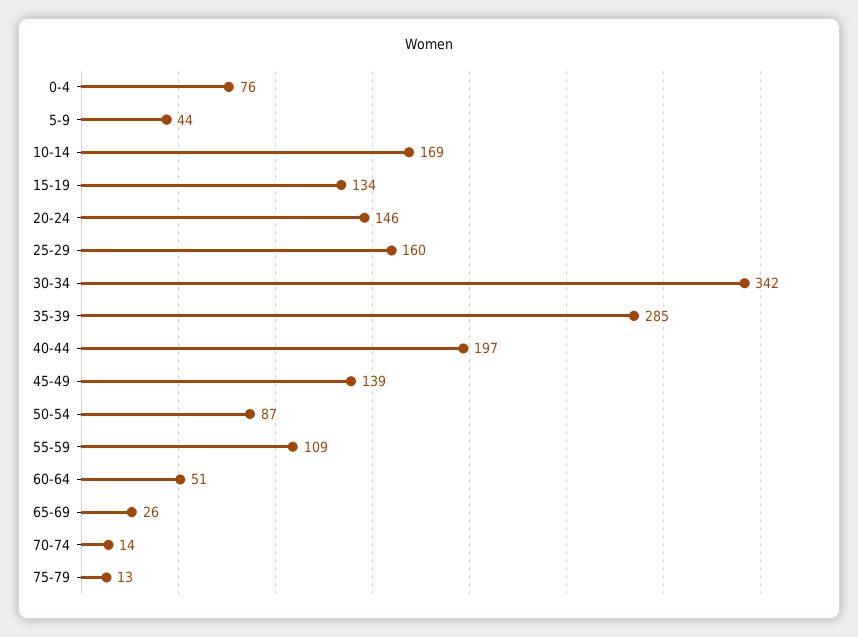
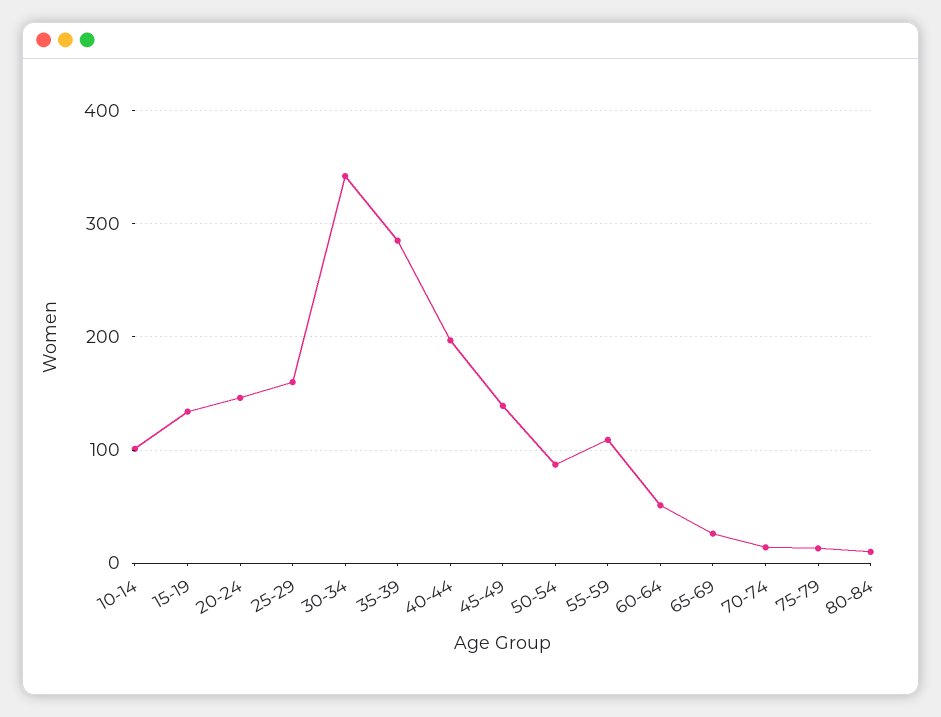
0-4: 76 -> none
5-9: 44 -> none
10-14: 169 -> 100
80-84: none -> 10

